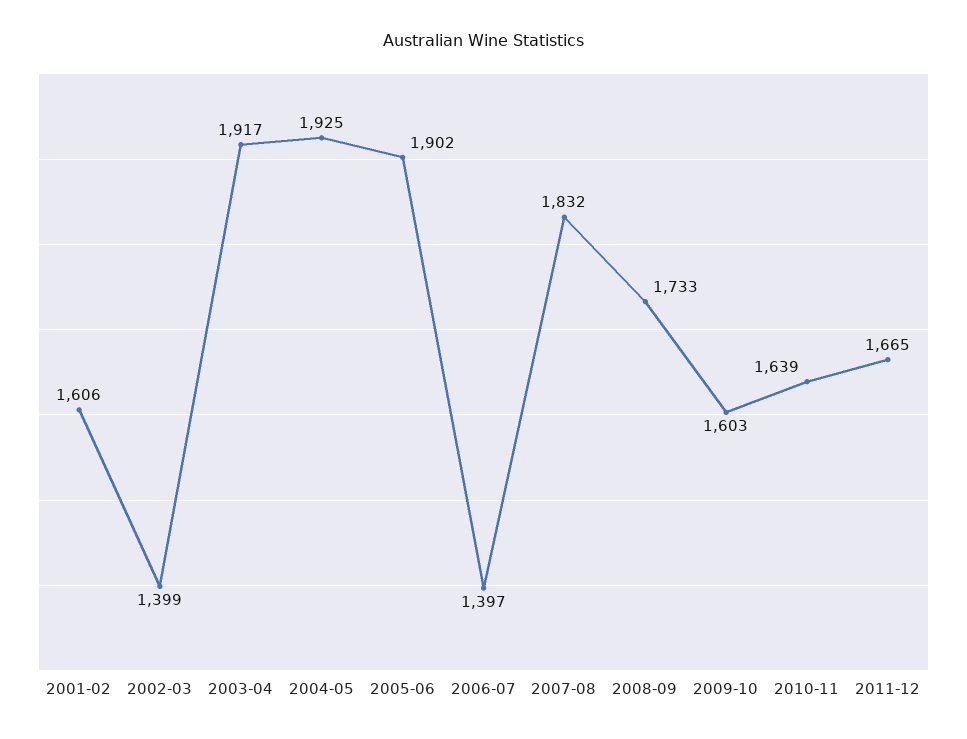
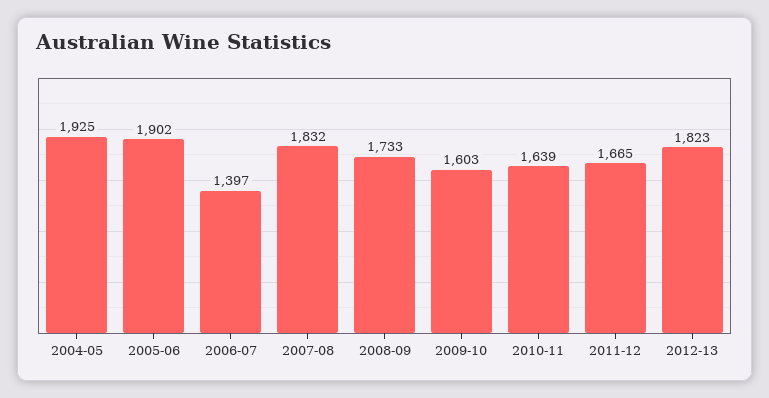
2001-02: 1606 -> none
2002-03: 1399 -> none
2003-04: 1917 -> none
2012-13: none -> 1823

